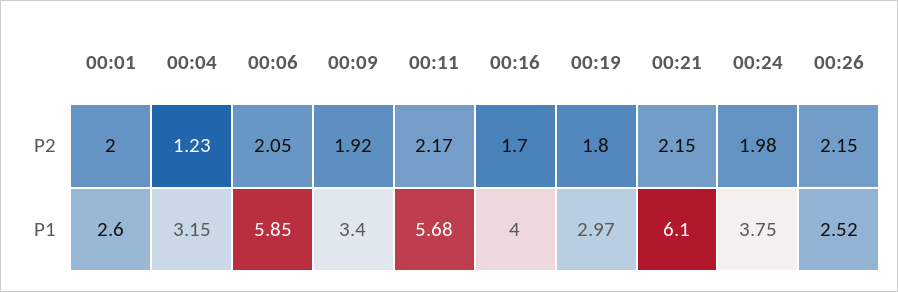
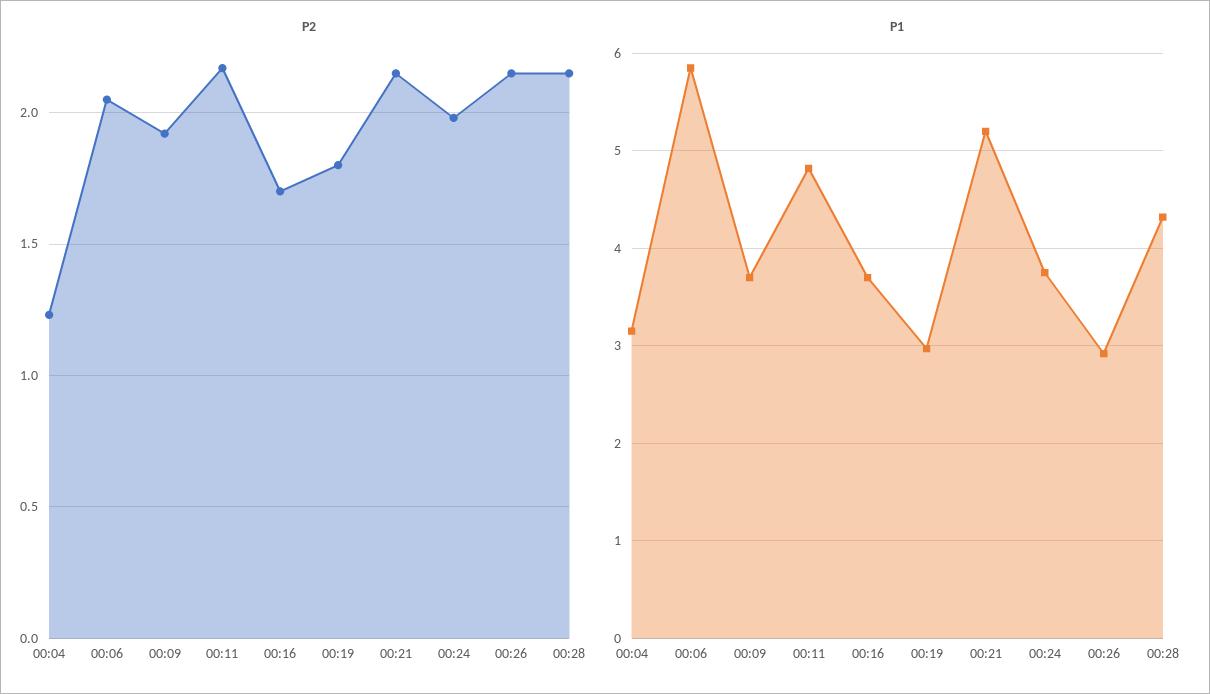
P2, 00:01: 2 -> none
P1, 00:01: 2.6 -> none
P1, 00:09: 3.4 -> 3.7
P1, 00:11: 5.68 -> 4.8
P1, 00:16: 4 -> 3.7
P1, 00:21: 6.1 -> 5.2
P1, 00:26: 2.52 -> 2.9
P2, 00:28: none -> 2.15
P1, 00:28: none -> 4.3

